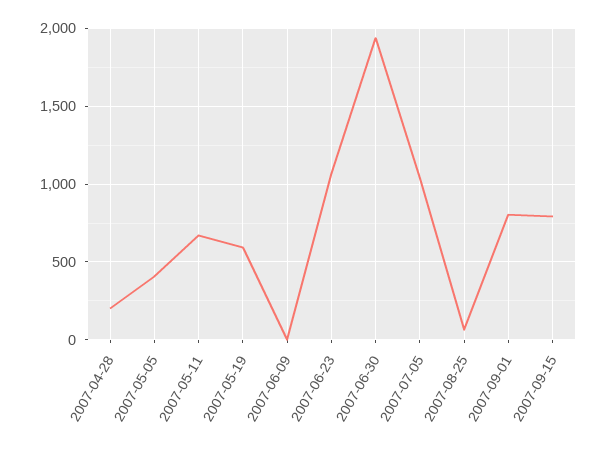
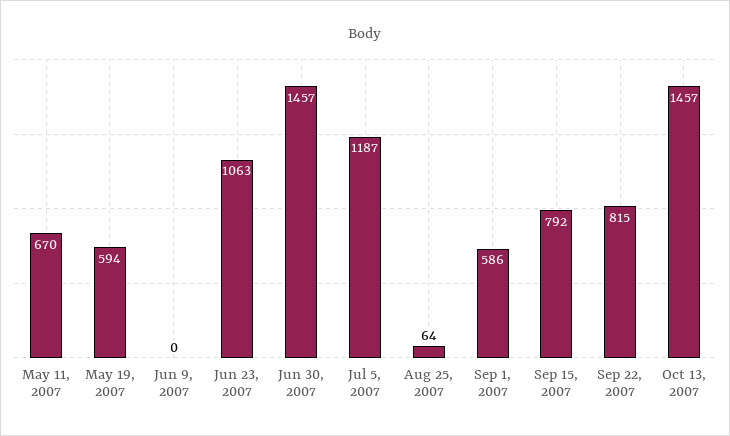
2007-04-28: 200 -> none
2007-05-05: 400 -> none
2007-06-30: 1950 -> 1457
2007-07-05: 1050 -> 1187
2007-09-01: 800 -> 586
Sep 22, 2007: none -> 815
Oct 13, 2007: none -> 1457

